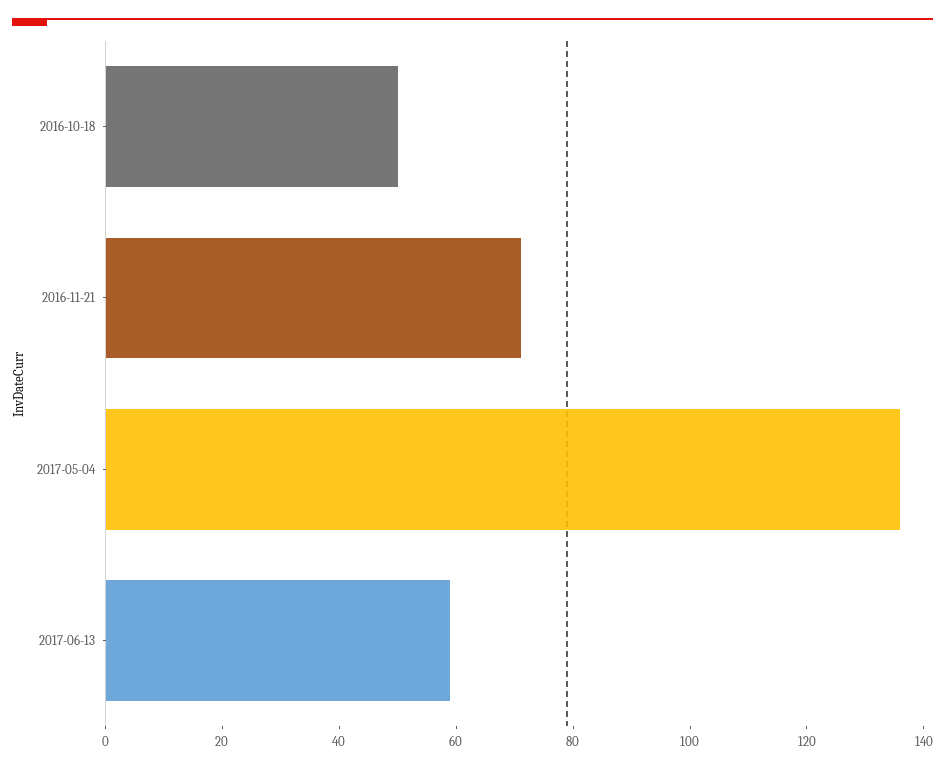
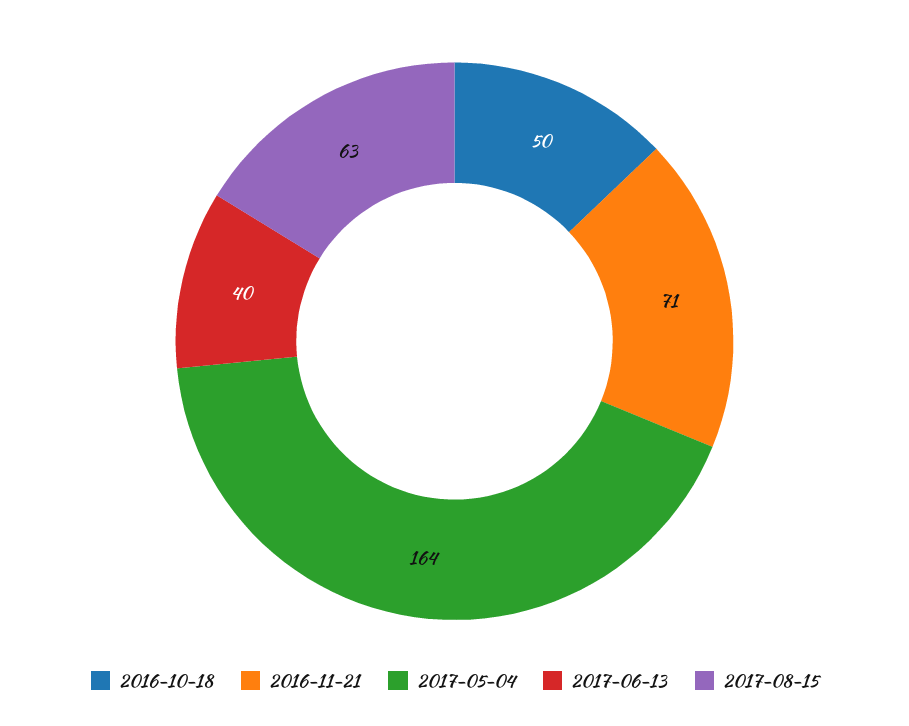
2017-05-04: 135 -> 164
2017-06-13: 60 -> 40
2017-08-15: none -> 63

